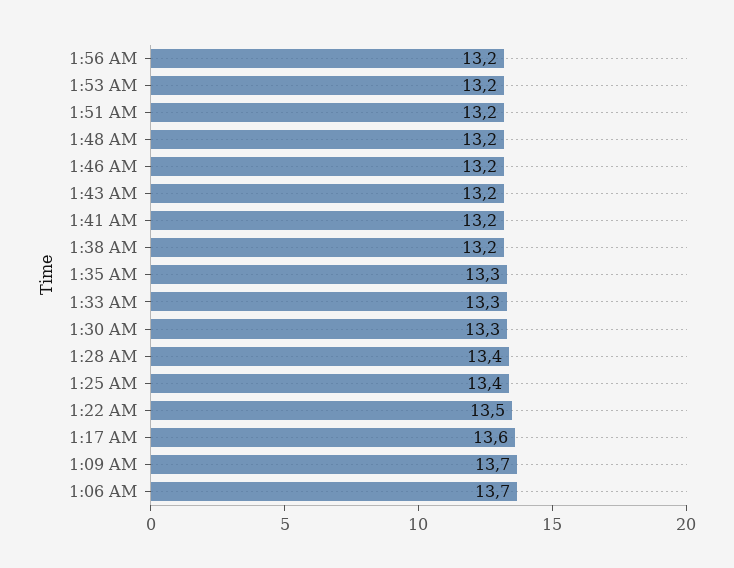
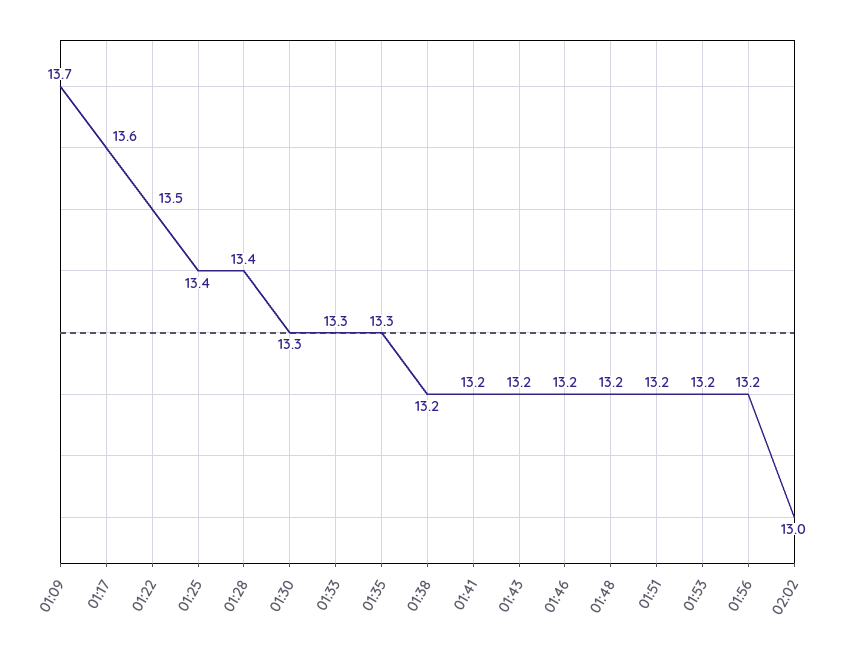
1:06 AM: 13.7 -> none
02:02: none -> 13

